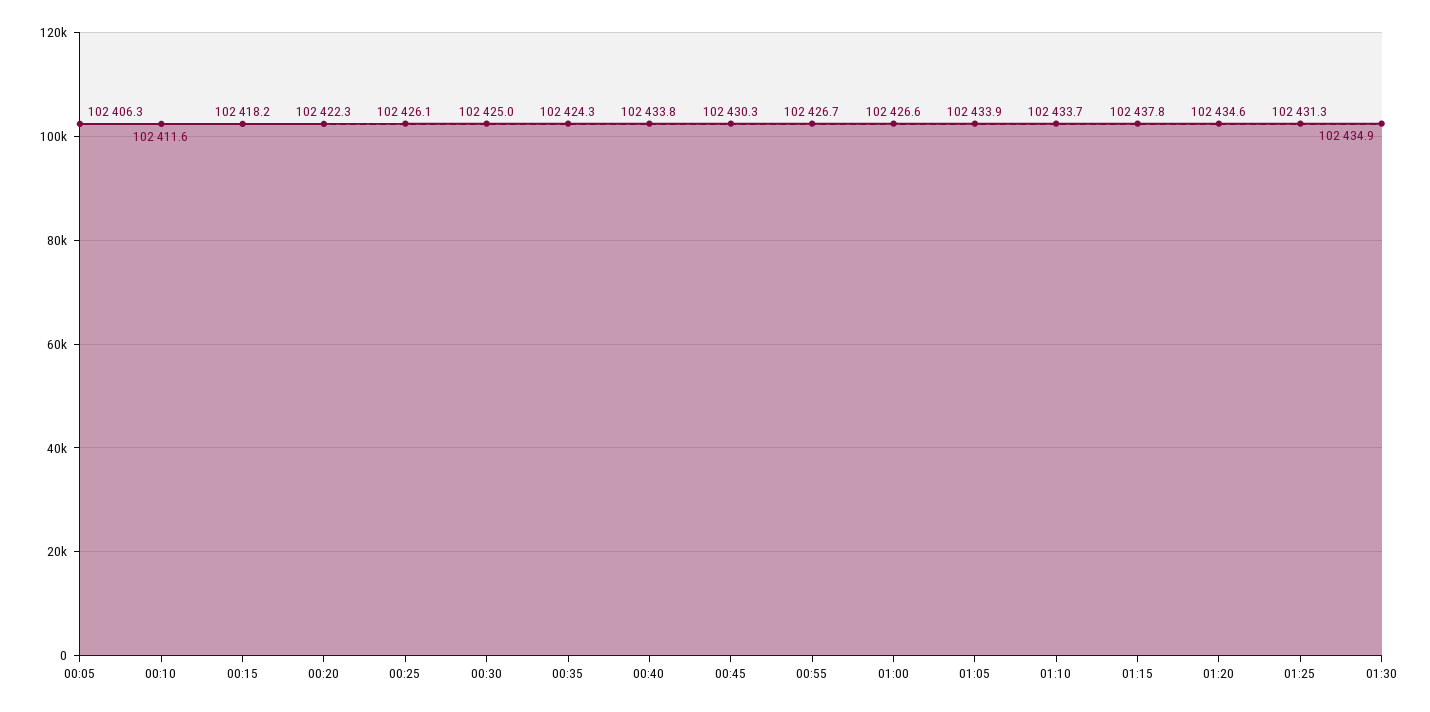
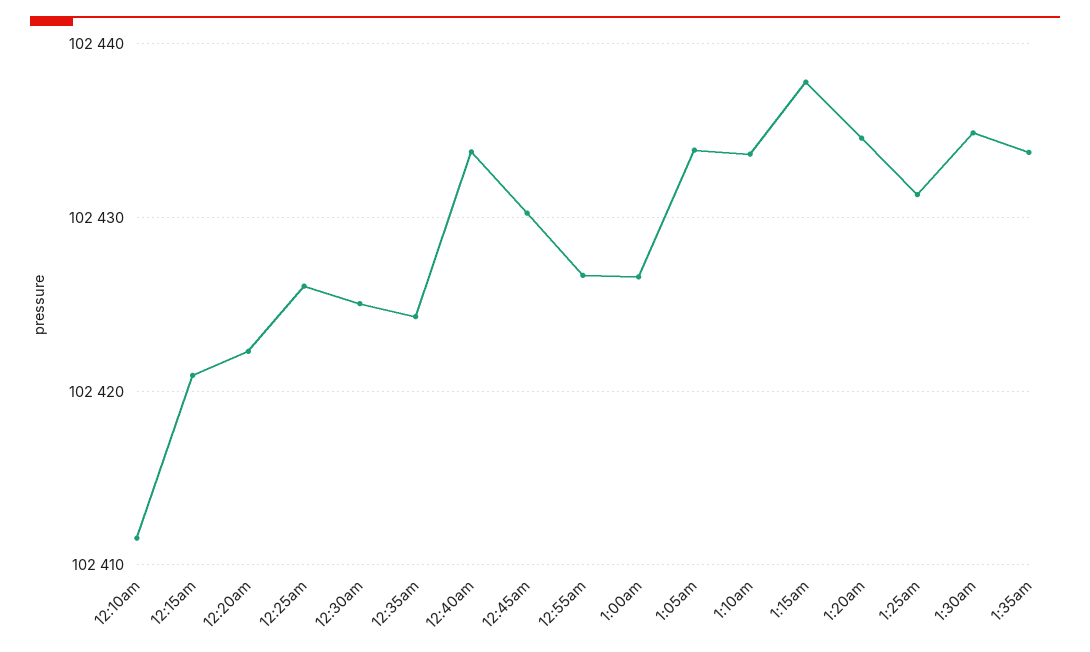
00:05: 102406.3 -> none
00:15: 102418.2 -> 102421
1:35am: none -> 102434

